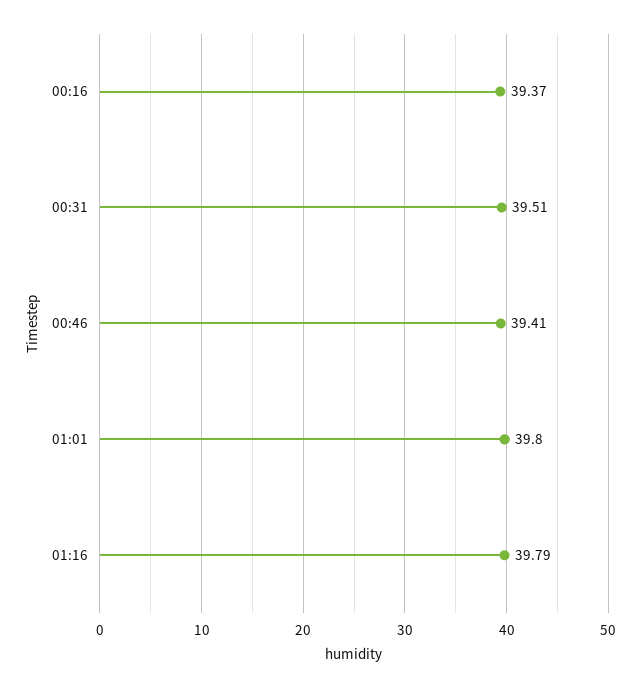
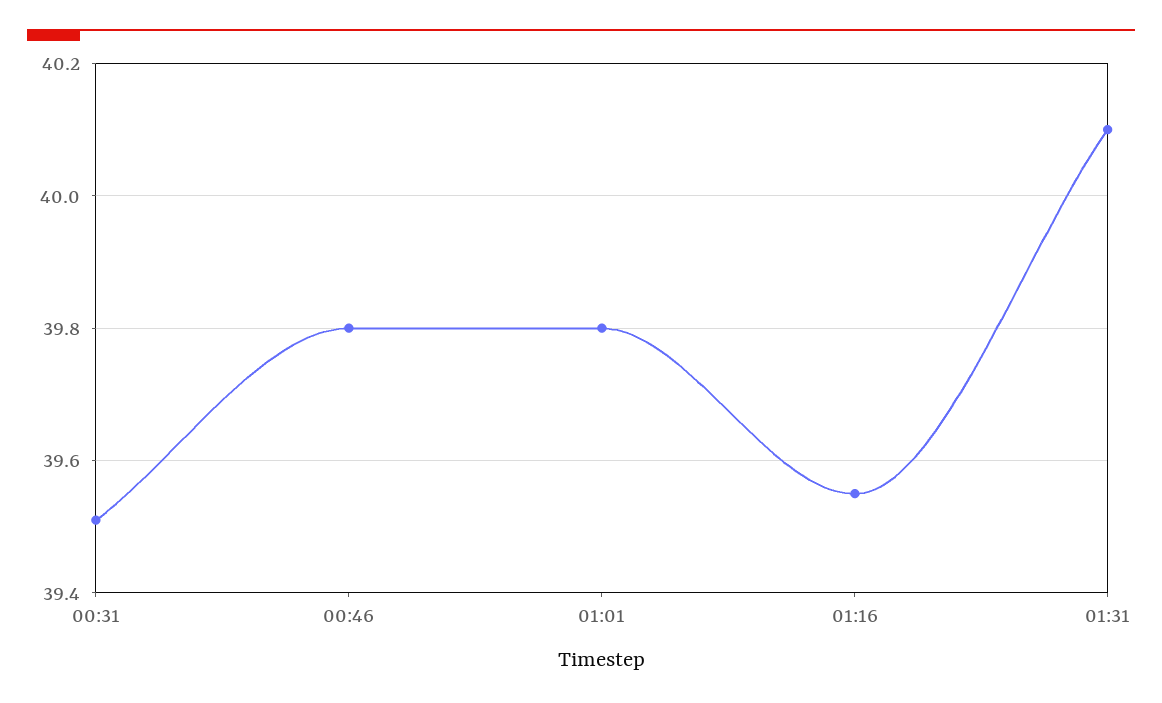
00:16: 39.37 -> none
00:46: 39.41 -> 39.8
01:16: 39.79 -> 39.55
01:31: none -> 40.1

